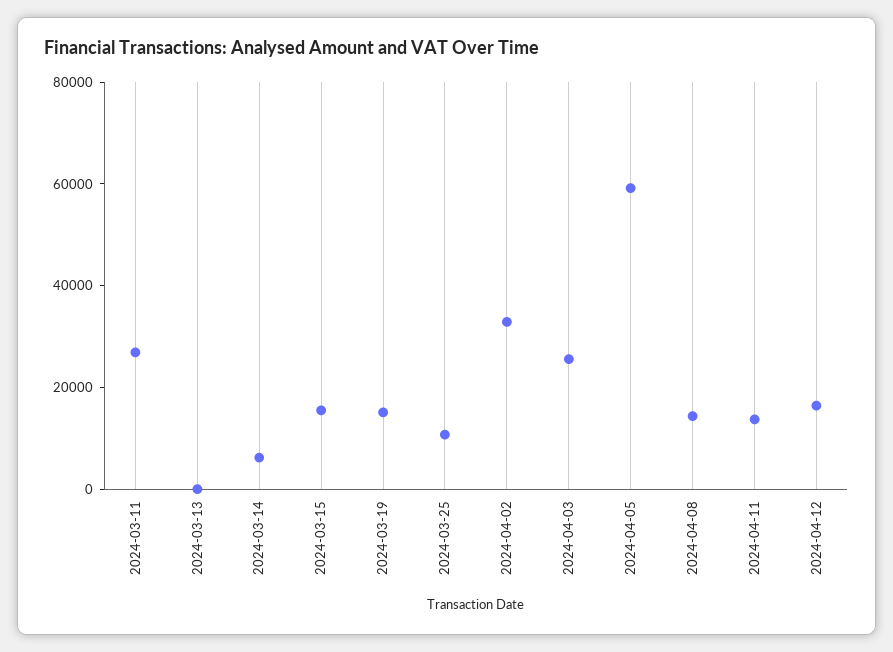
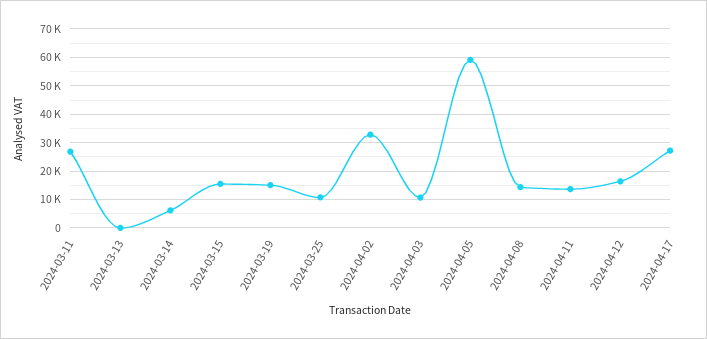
2024-04-03: 25000 -> 10000
2024-04-17: none -> 27500

